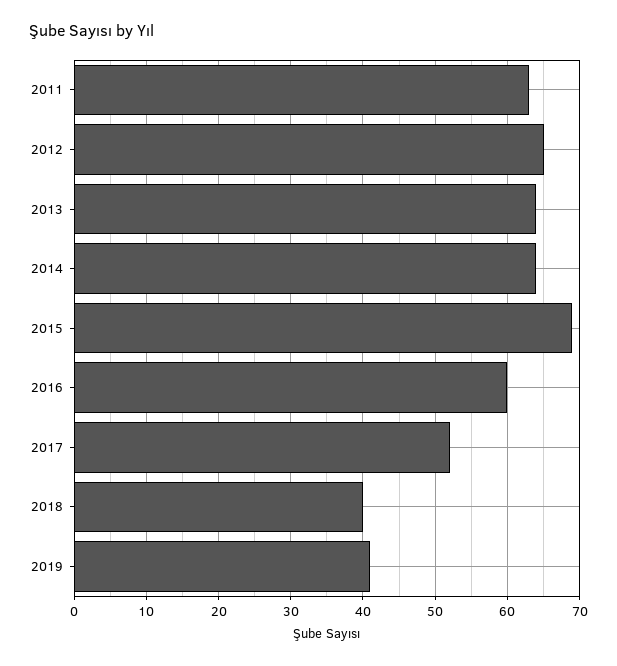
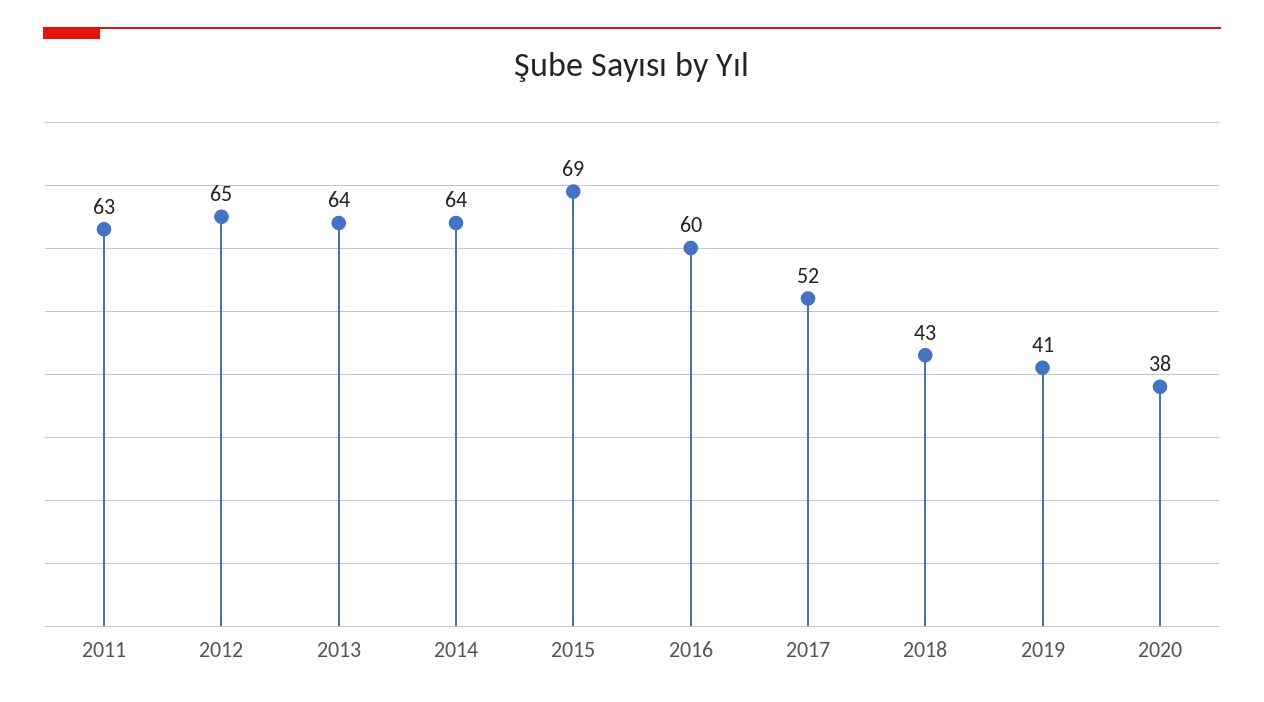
2018: 40 -> 43
2020: none -> 38

